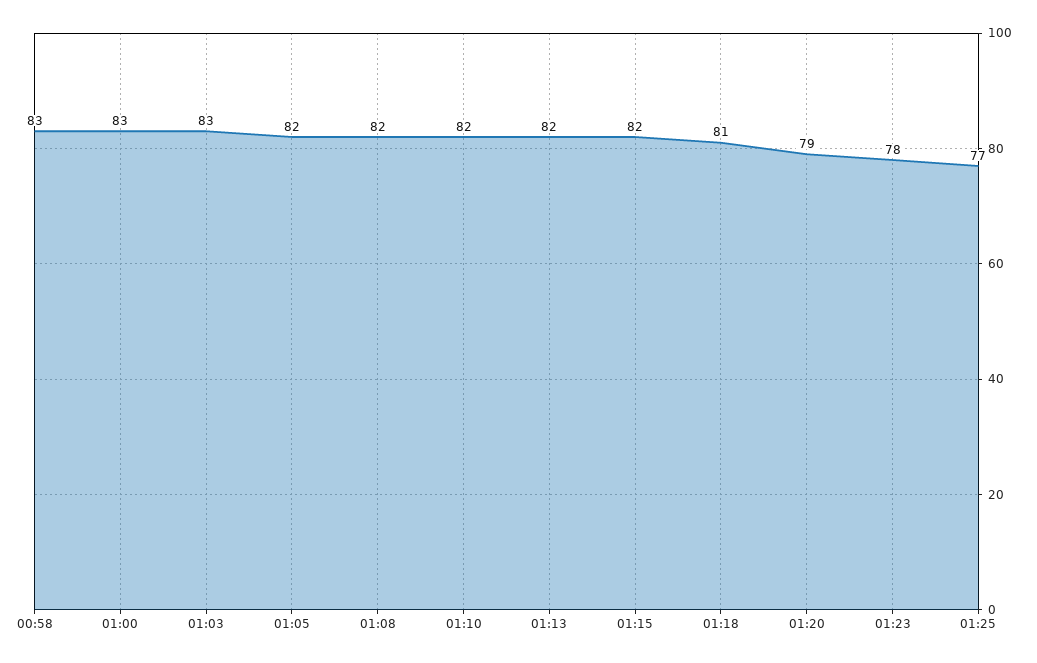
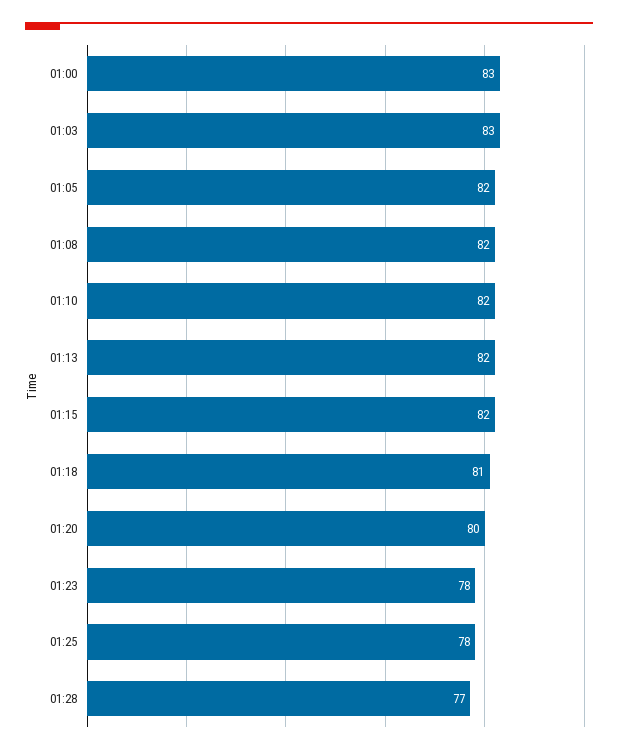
00:58: 83 -> none
01:20: 79 -> 80
01:25: 77 -> 78
01:28: none -> 77

